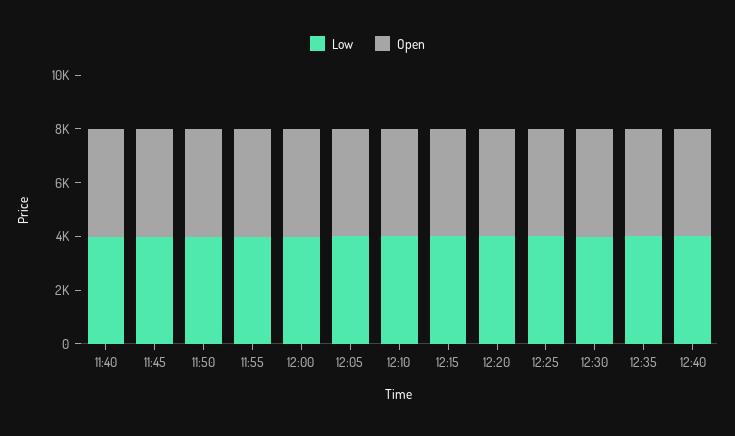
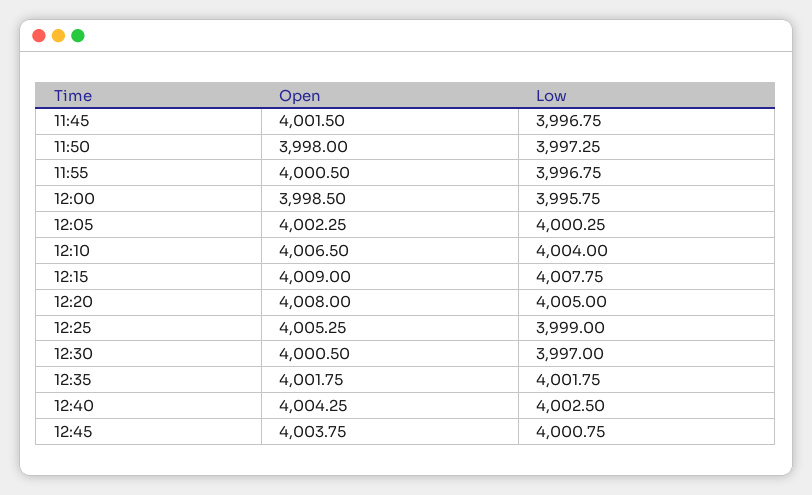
Low, 11:40: 4000 -> none
Open, 11:40: 4000 -> none
Open, 12:45: none -> 4003.75
Low, 12:45: none -> 4000.75

